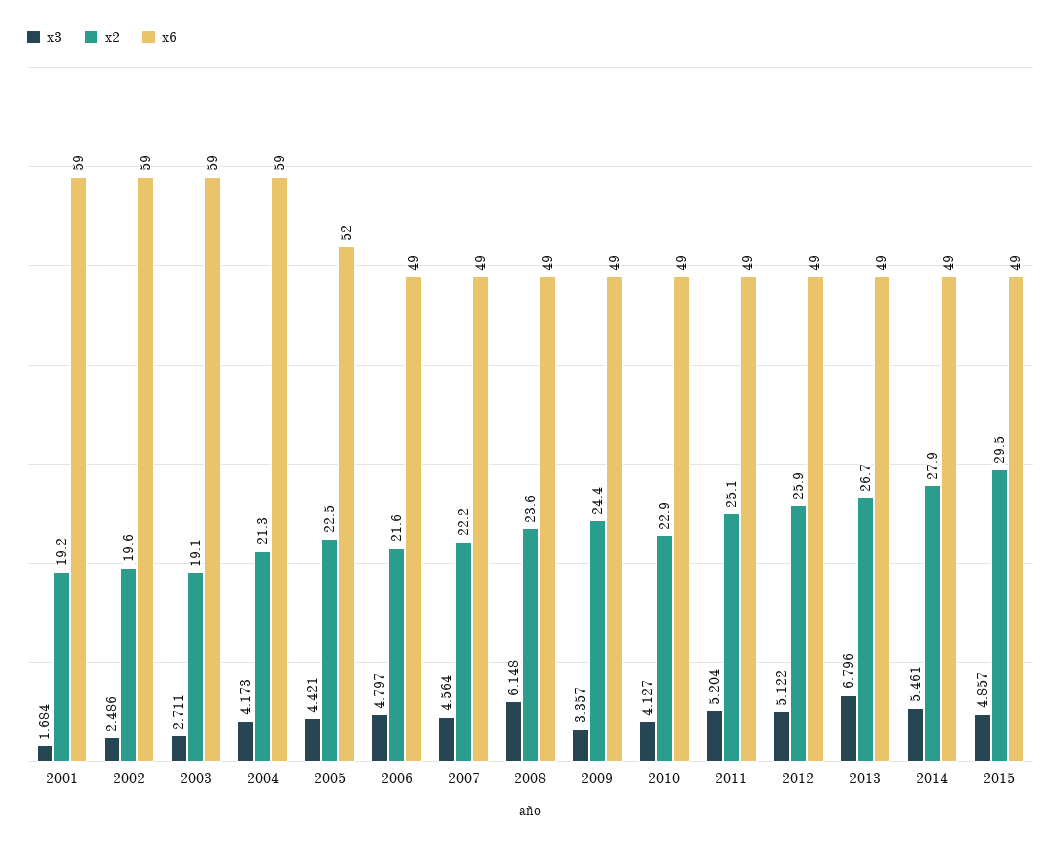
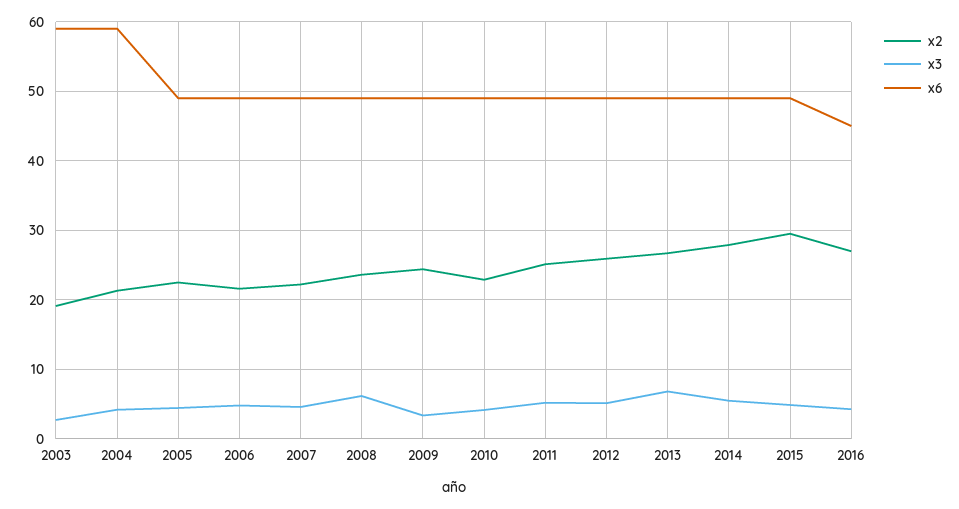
x3, 2001: 1.684 -> none
x2, 2001: 19.2 -> none
x6, 2001: 59 -> none
x3, 2002: 2.486 -> none
x2, 2002: 19.6 -> none
x6, 2002: 59 -> none
x6, 2005: 52 -> 49
x2, 2016: none -> 27
x3, 2016: none -> 4
x6, 2016: none -> 45

